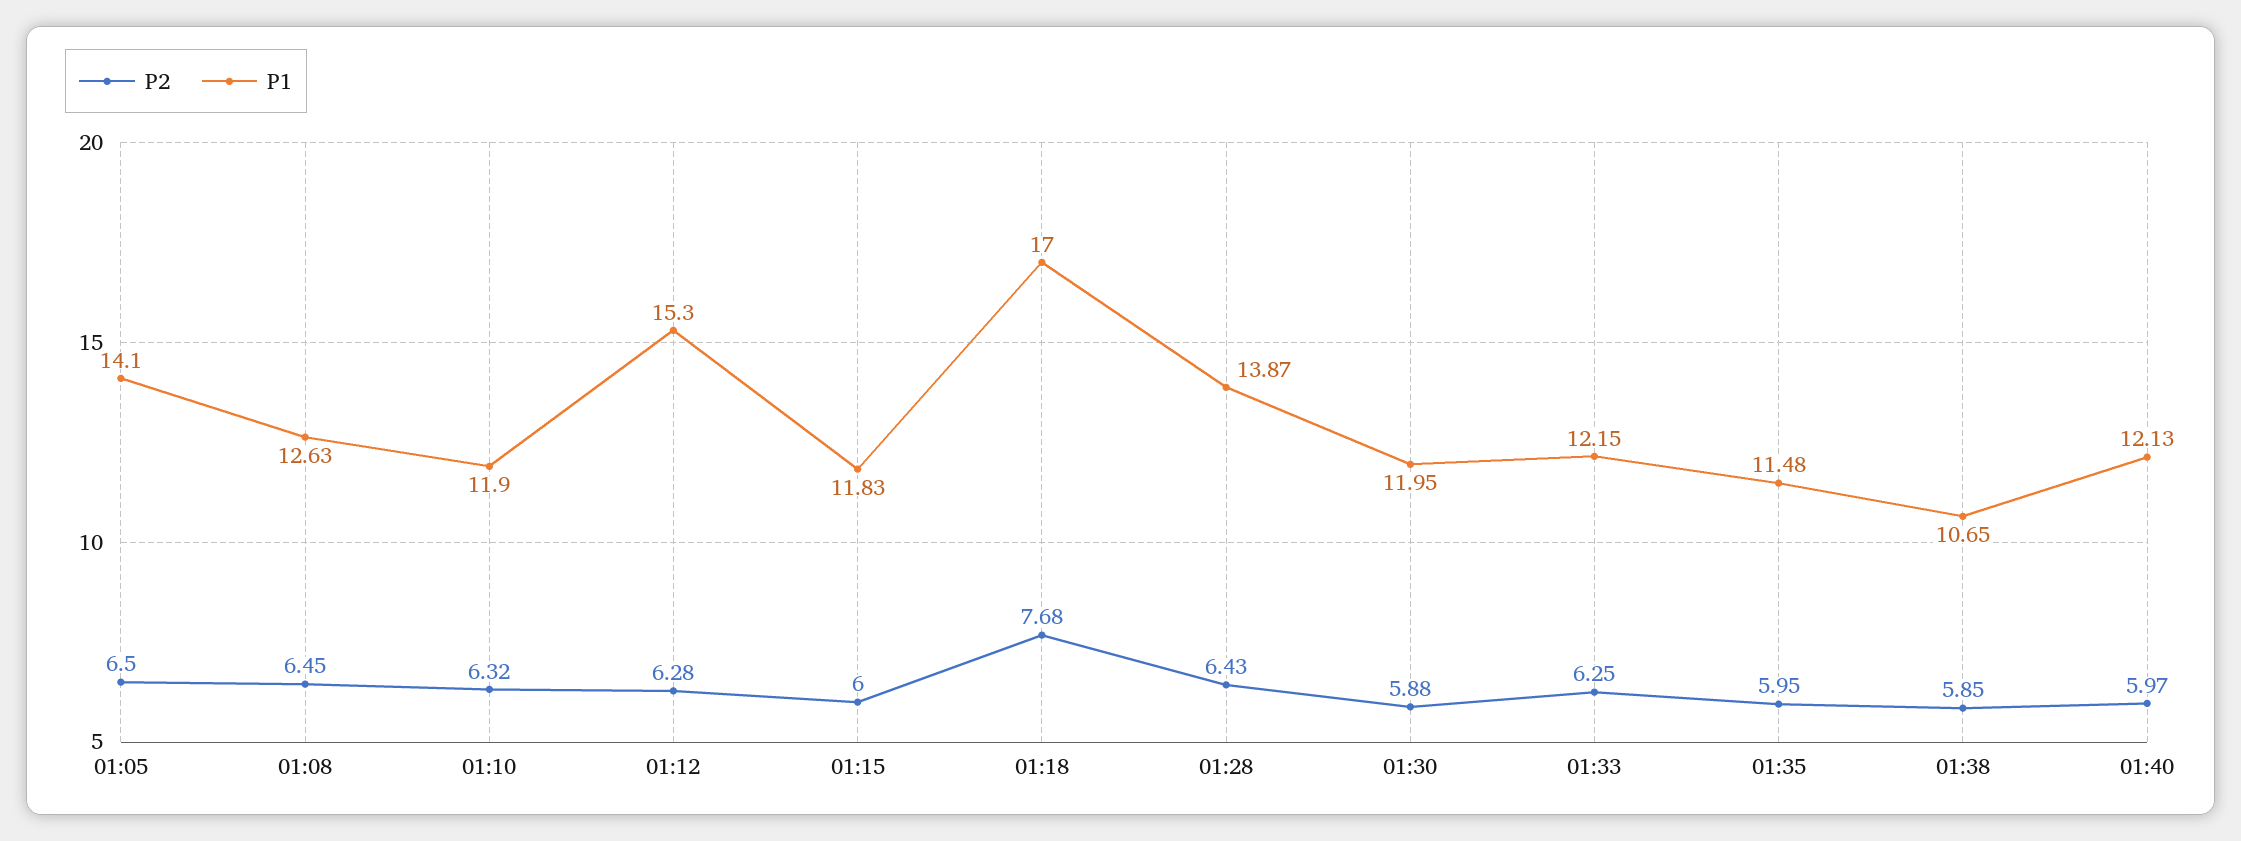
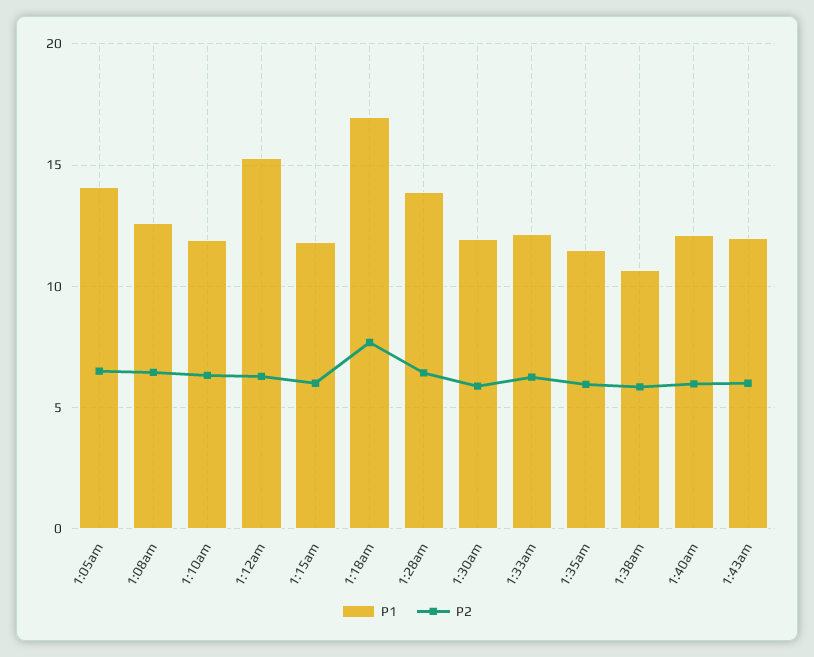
P1, 1:43am: none -> 12
P2, 1:43am: none -> 6

